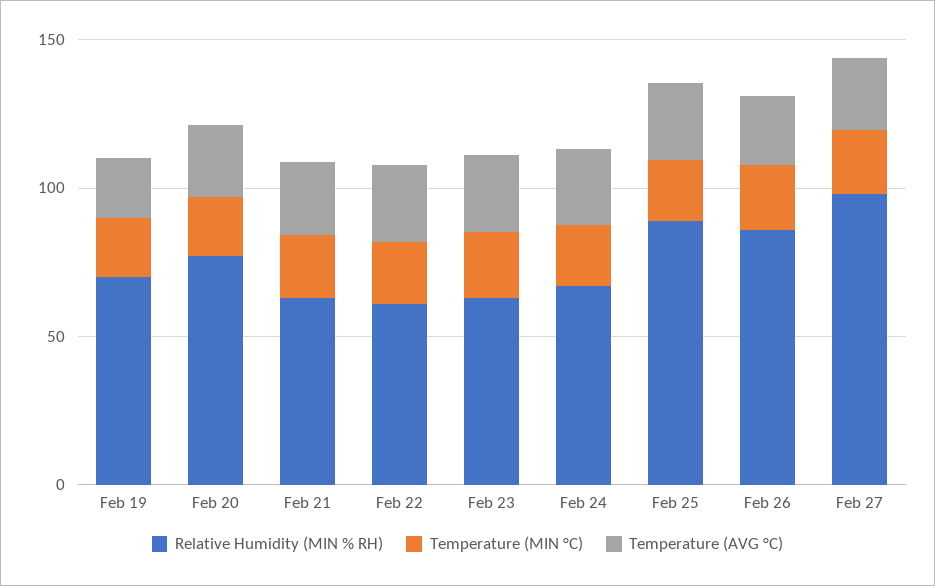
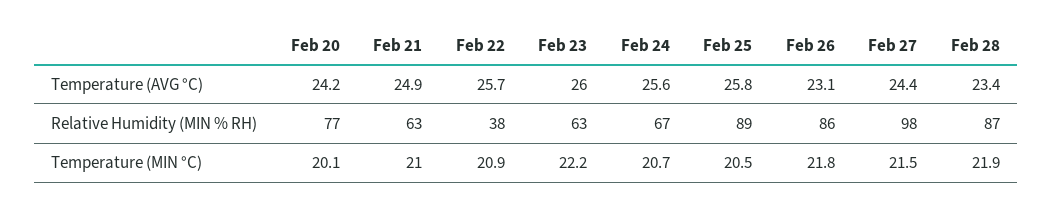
Relative Humidity (MIN % RH), Feb 19: 70 -> none
Temperature (MIN °C), Feb 19: 20 -> none
Temperature (AVG °C), Feb 19: 20 -> none
Relative Humidity (MIN % RH), Feb 22: 60 -> 38
Temperature (AVG °C), Feb 28: none -> 23.4
Relative Humidity (MIN % RH), Feb 28: none -> 87
Temperature (MIN °C), Feb 28: none -> 21.9

